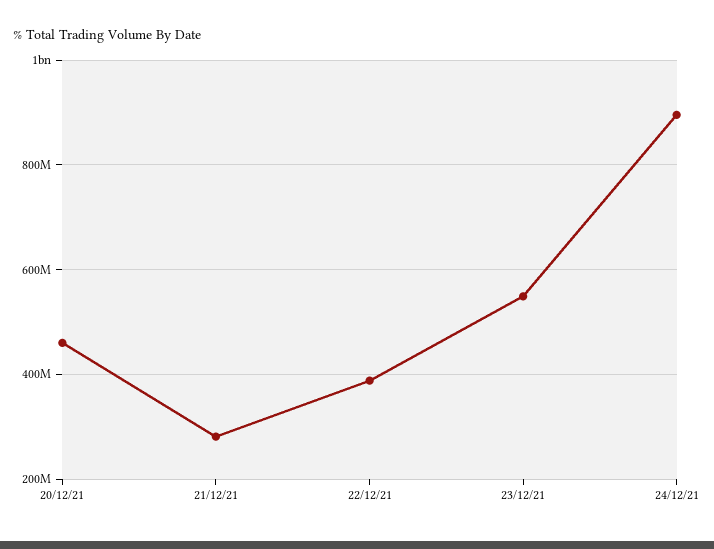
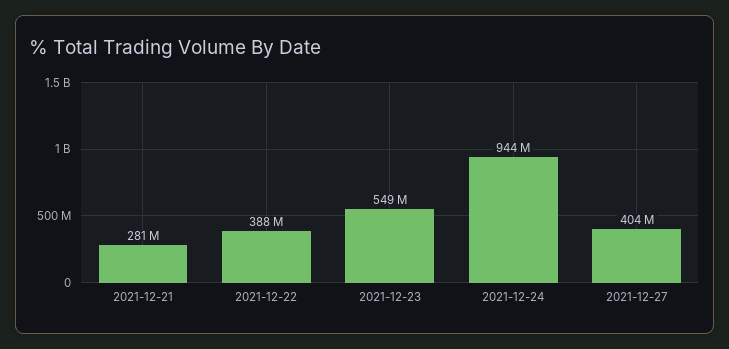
20/12/21: 460000000 -> none
24/12/21: 900000000 -> 944000000
2021-12-27: none -> 404000000

